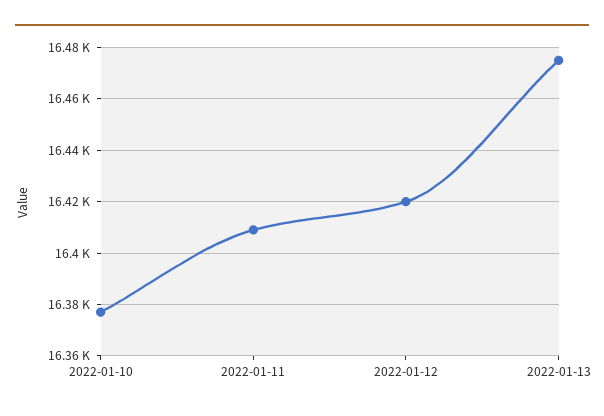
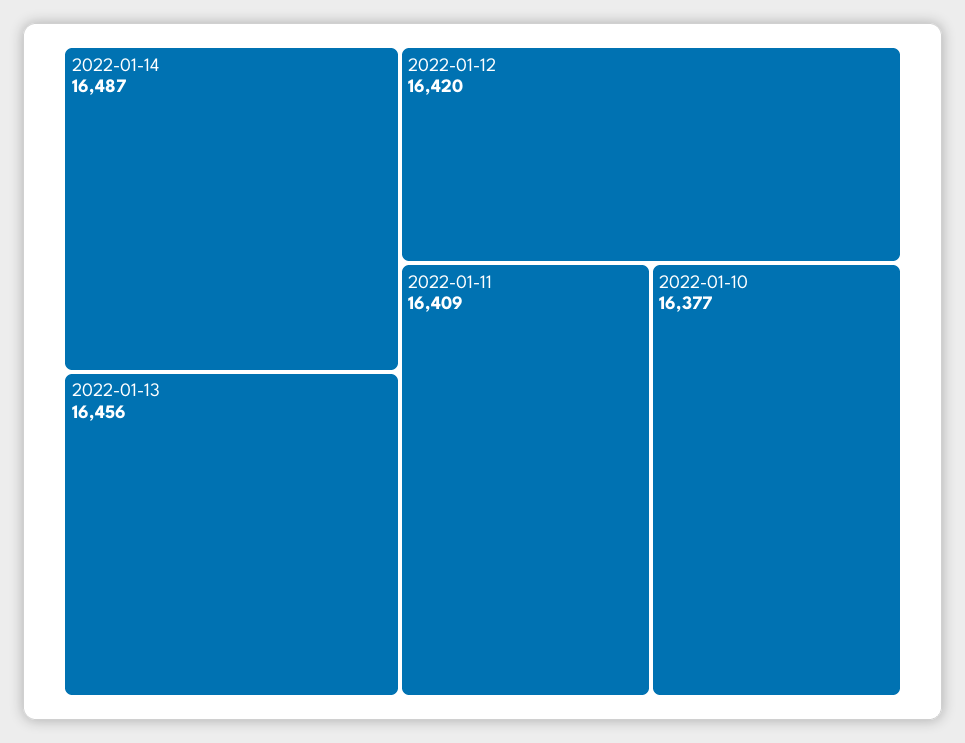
2022-01-13: 16475 -> 16456
2022-01-14: none -> 16487

